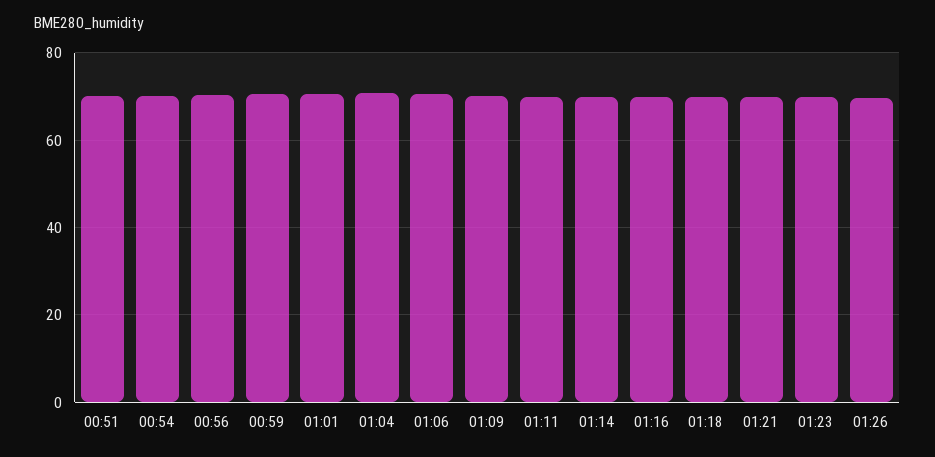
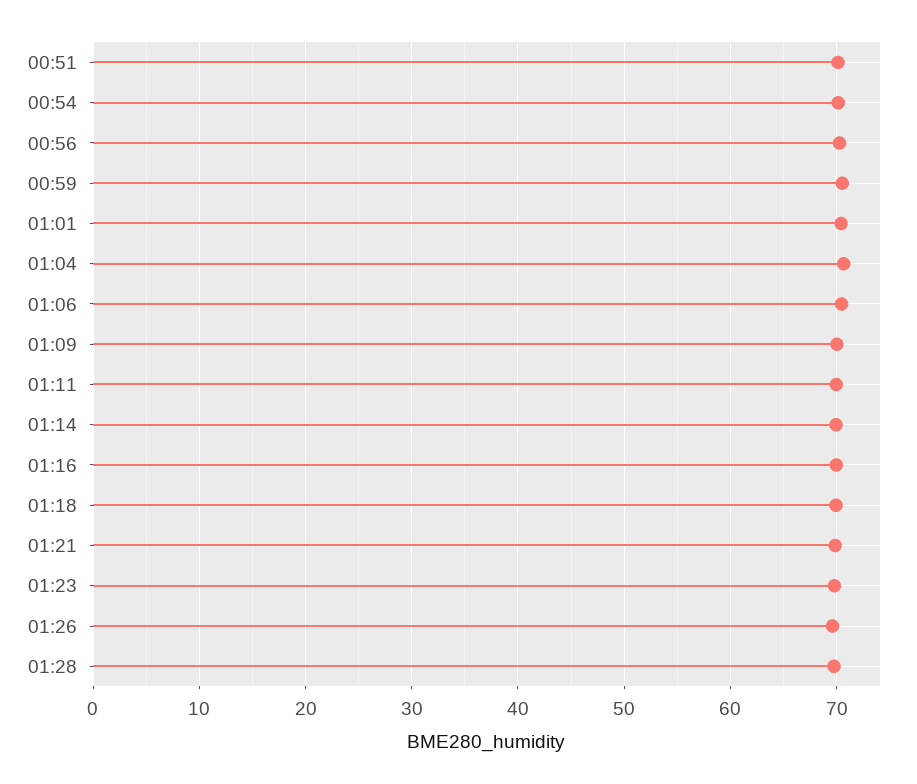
01:28: none -> 70

